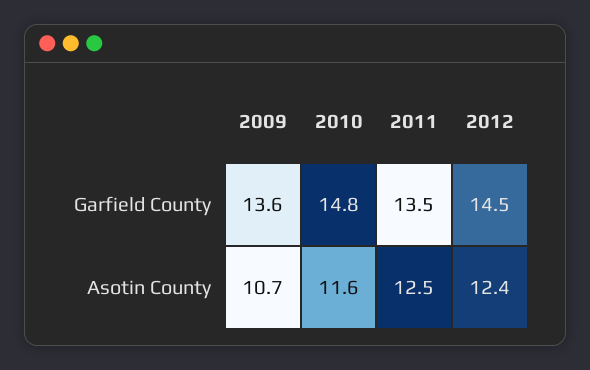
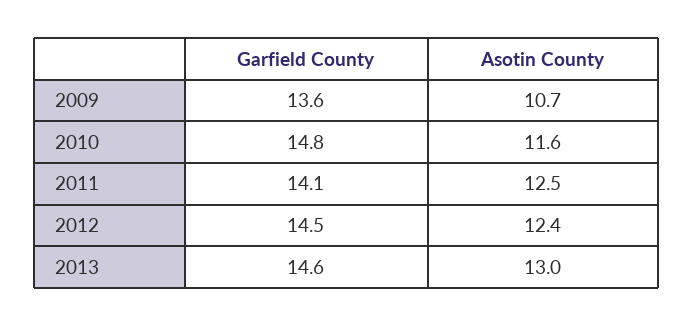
2011, Garfield County: 13.5 -> 14.1
2013, Garfield County: none -> 14.6
2013, Asotin County: none -> 13

